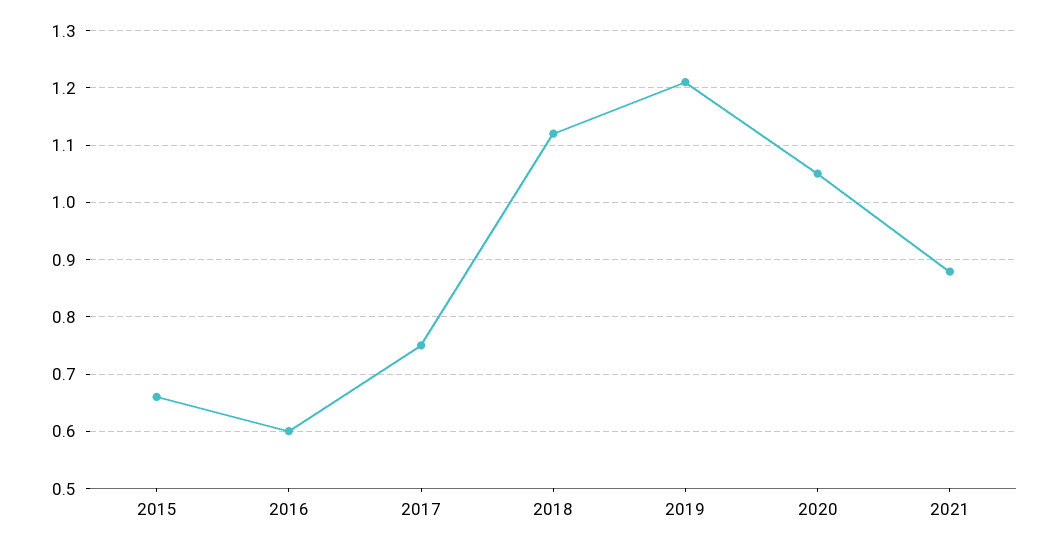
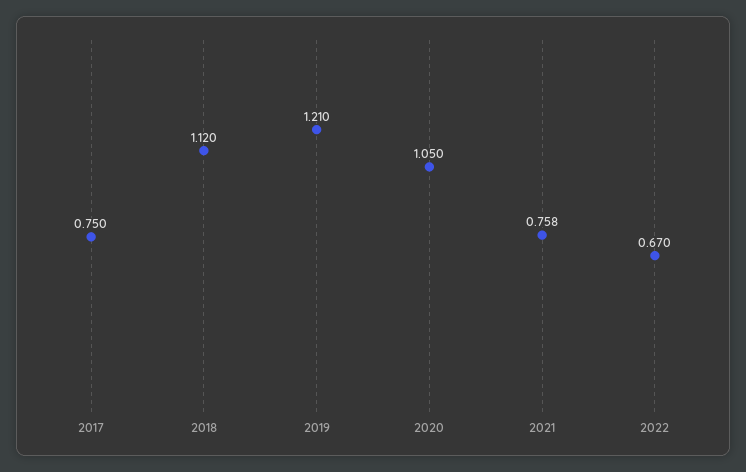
2015: 0.66 -> none
2016: 0.6 -> none
2021: 0.88 -> 0.758
2022: none -> 0.67

